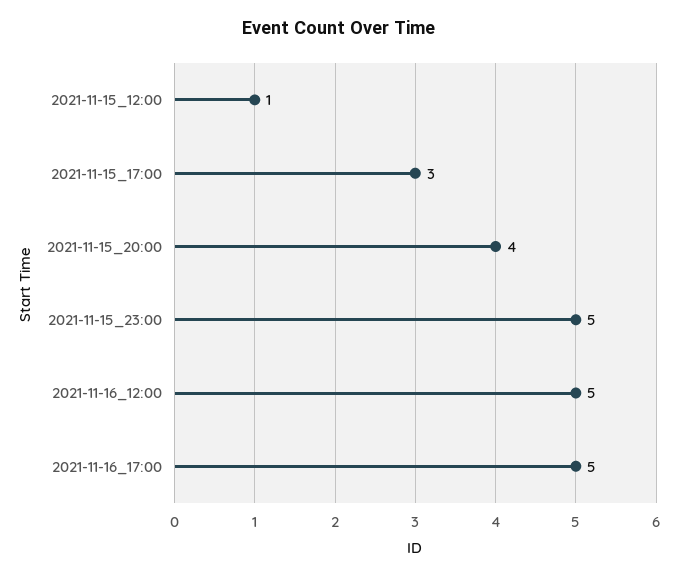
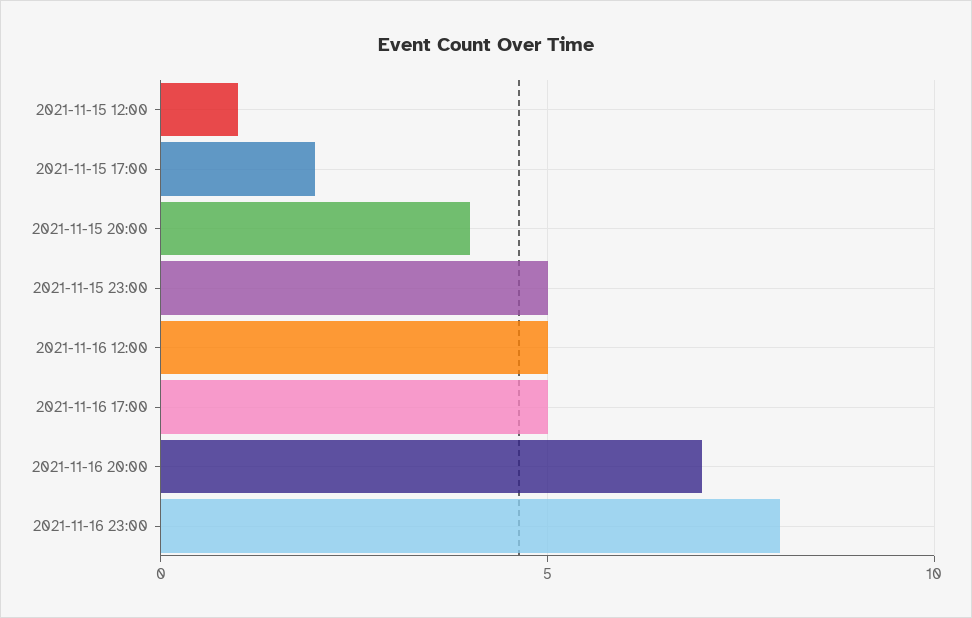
2021-11-15_17:00: 3 -> 2
2021-11-16 20:00: none -> 7
2021-11-16 23:00: none -> 8

